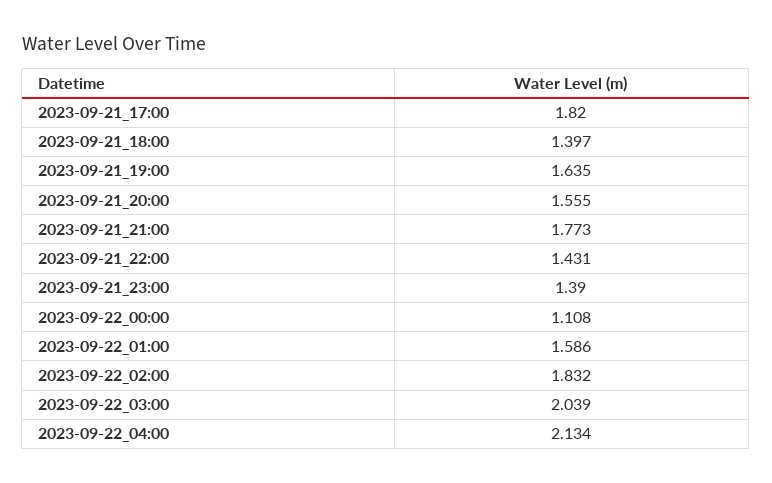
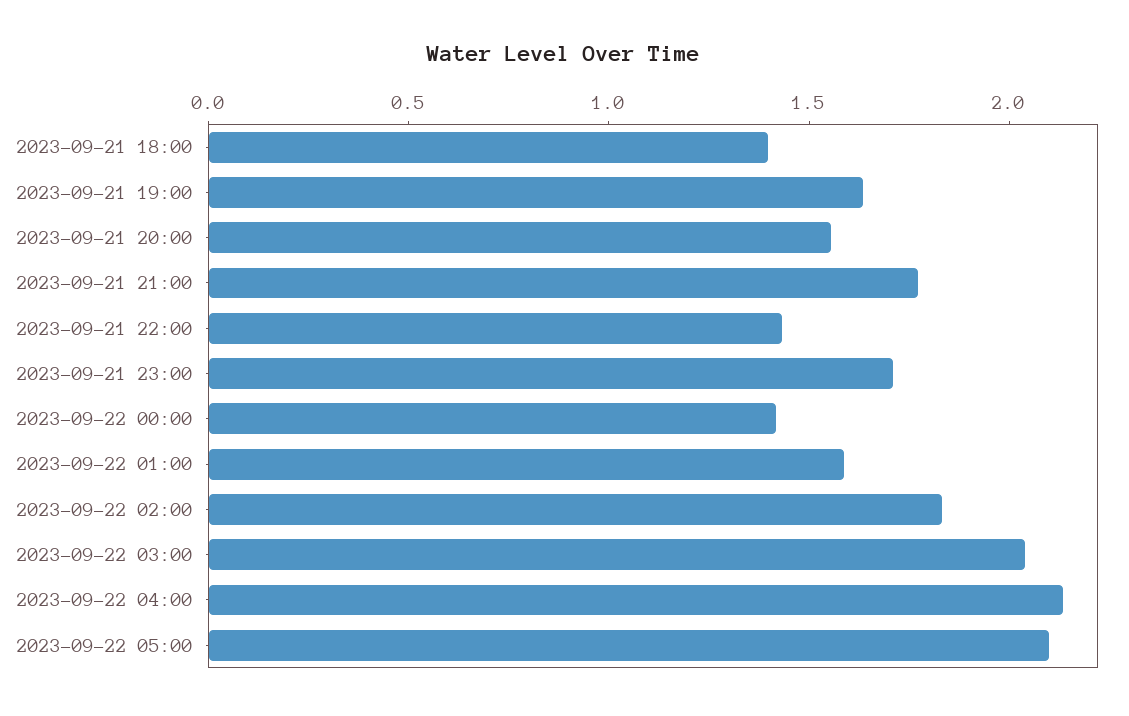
2023-09-21_17:00: 1.82 -> none
2023-09-21_23:00: 1.39 -> 1.7
2023-09-22_00:00: 1.108 -> 1.4
2023-09-22 05:00: none -> 2.1

